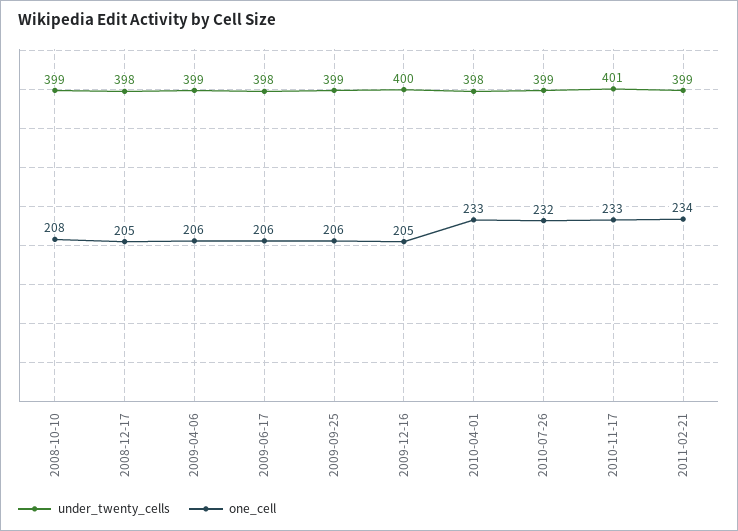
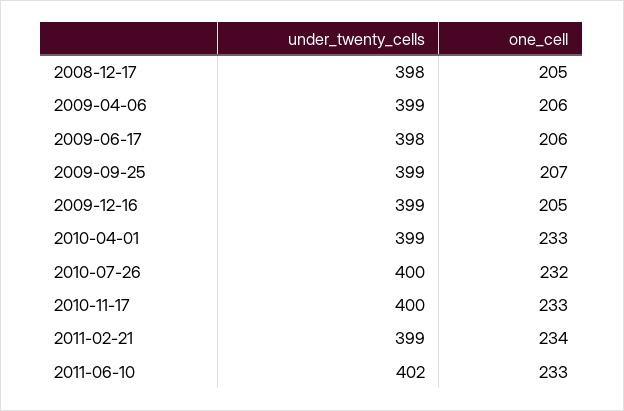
under_twenty_cells, 2008-10-10: 399 -> none
one_cell, 2008-10-10: 208 -> none
one_cell, 2009-09-25: 206 -> 207
under_twenty_cells, 2009-12-16: 400 -> 399
under_twenty_cells, 2010-04-01: 398 -> 399
under_twenty_cells, 2010-07-26: 399 -> 400
under_twenty_cells, 2010-11-17: 401 -> 400
under_twenty_cells, 2011-06-10: none -> 402
one_cell, 2011-06-10: none -> 233

